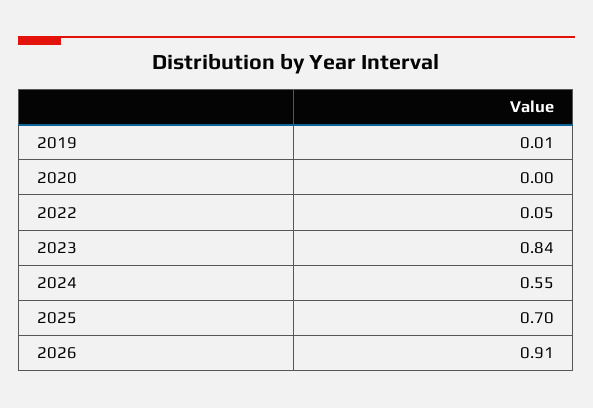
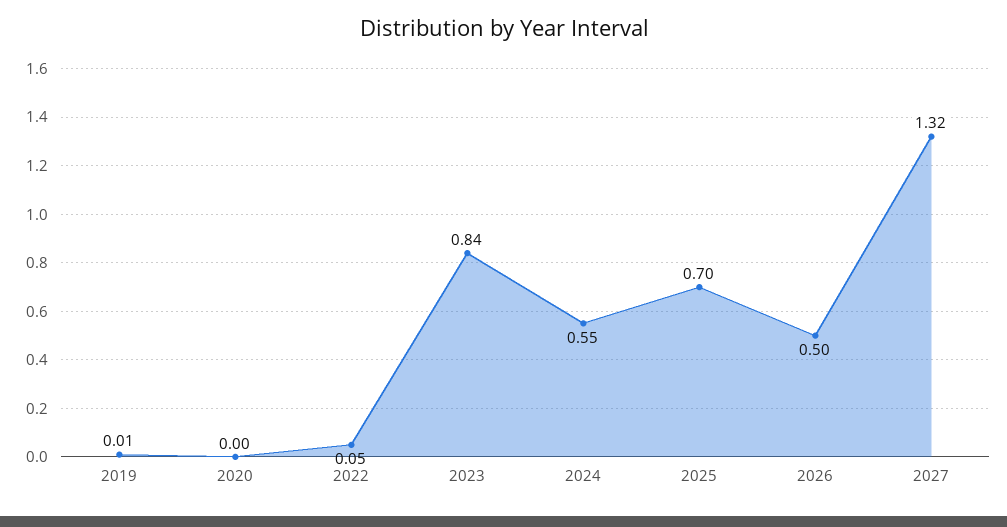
2026: 0.91 -> 0.5
2027: none -> 1.32

